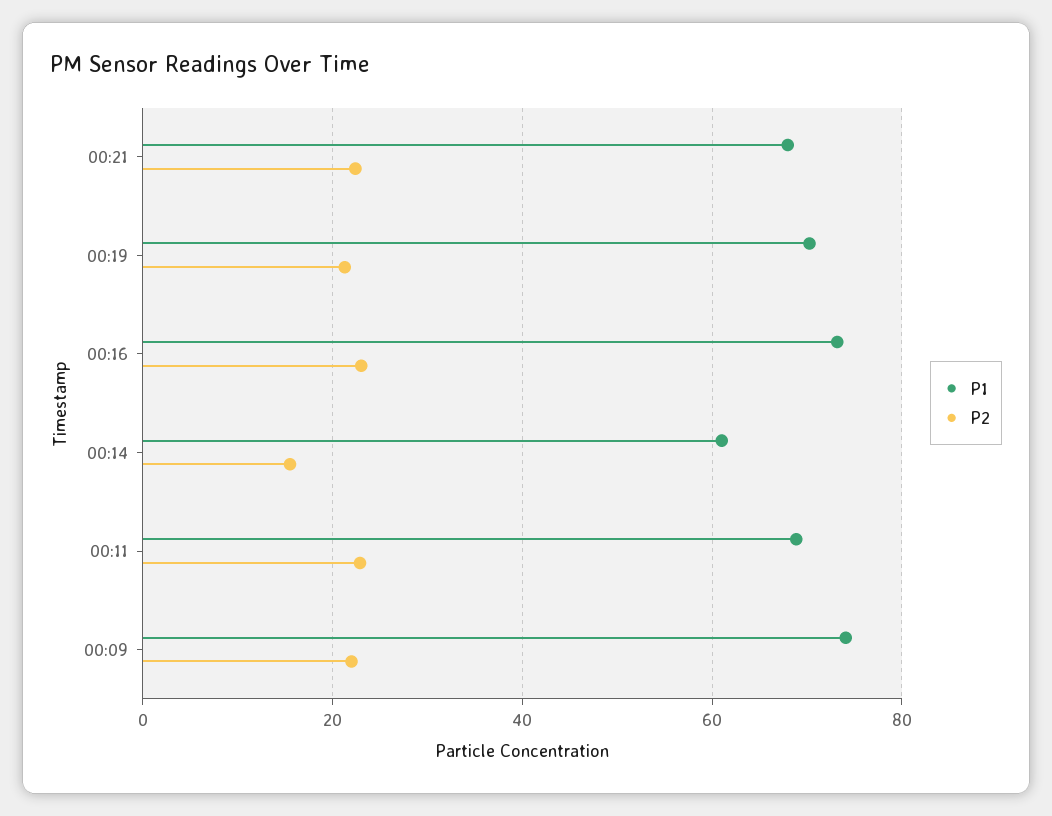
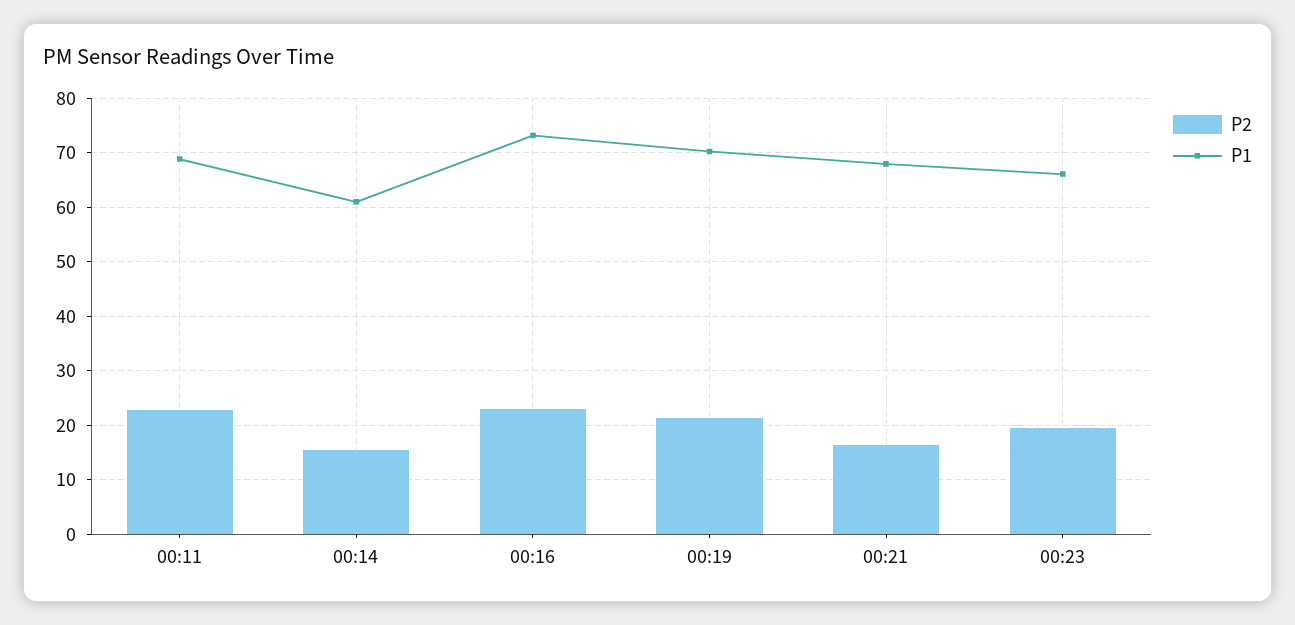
P2, 00:21: 22 -> 16
P1, 00:09: 74 -> none
P2, 00:09: 22 -> none
P2, 00:23: none -> 20
P1, 00:23: none -> 66

